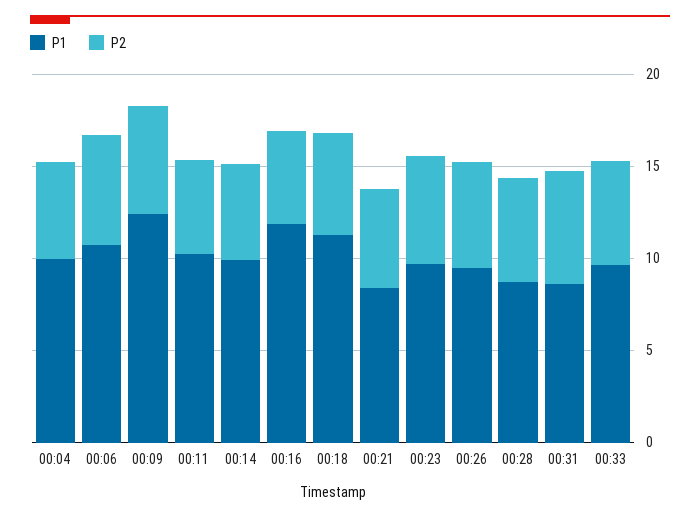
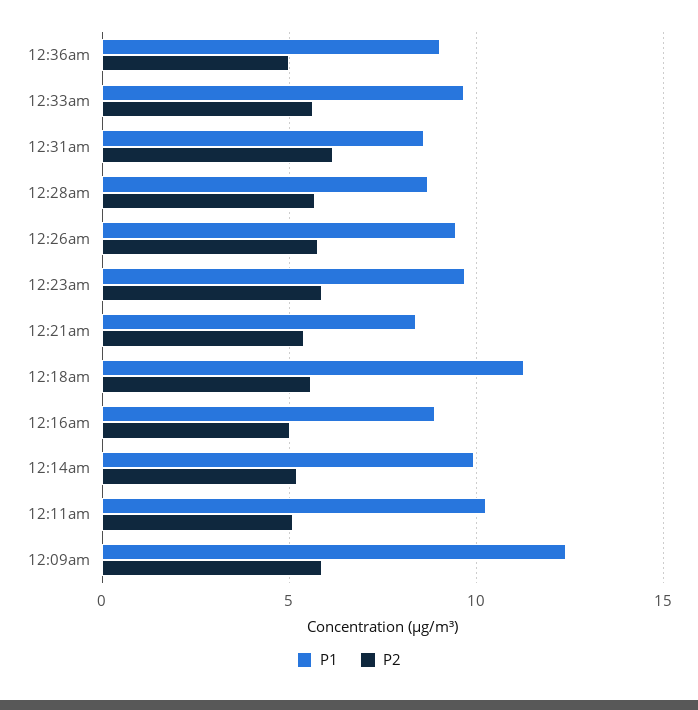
P1, 00:04: 10 -> none
P2, 00:04: 5 -> none
P1, 00:06: 11 -> none
P2, 00:06: 6 -> none
P1, 00:16: 12 -> 9
P1, 12:36am: none -> 9
P2, 12:36am: none -> 5

